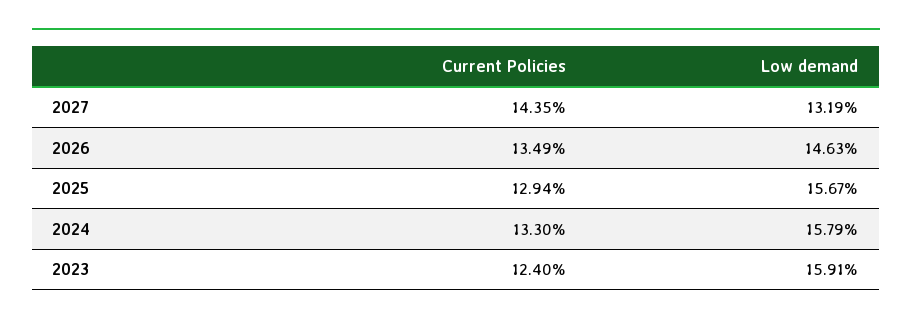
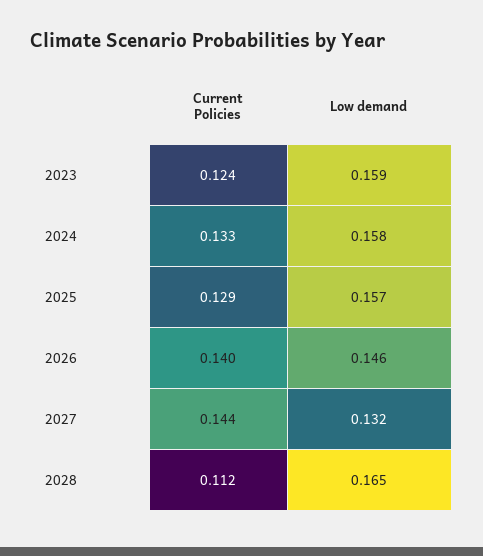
Current Policies, 2026: 0.1349 -> 0.14
Current Policies, 2028: none -> 0.112
Low demand, 2028: none -> 0.165

